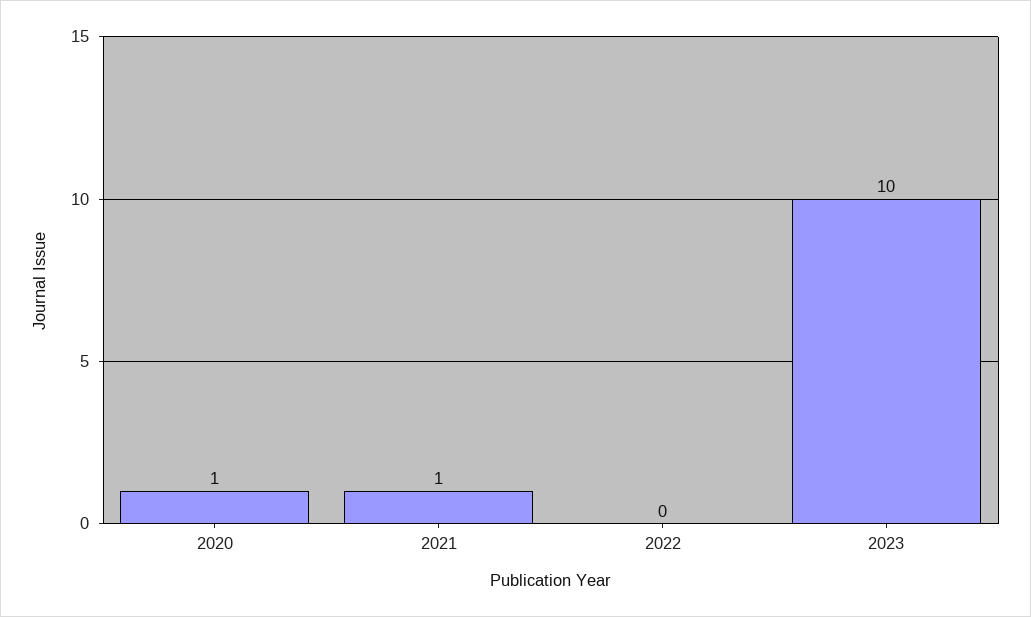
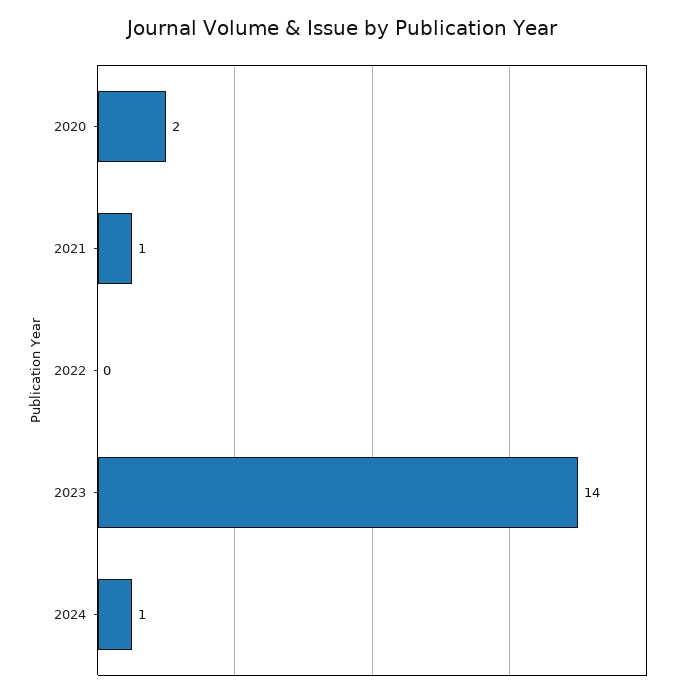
2020: 1 -> 2
2023: 10 -> 14
2024: none -> 1

